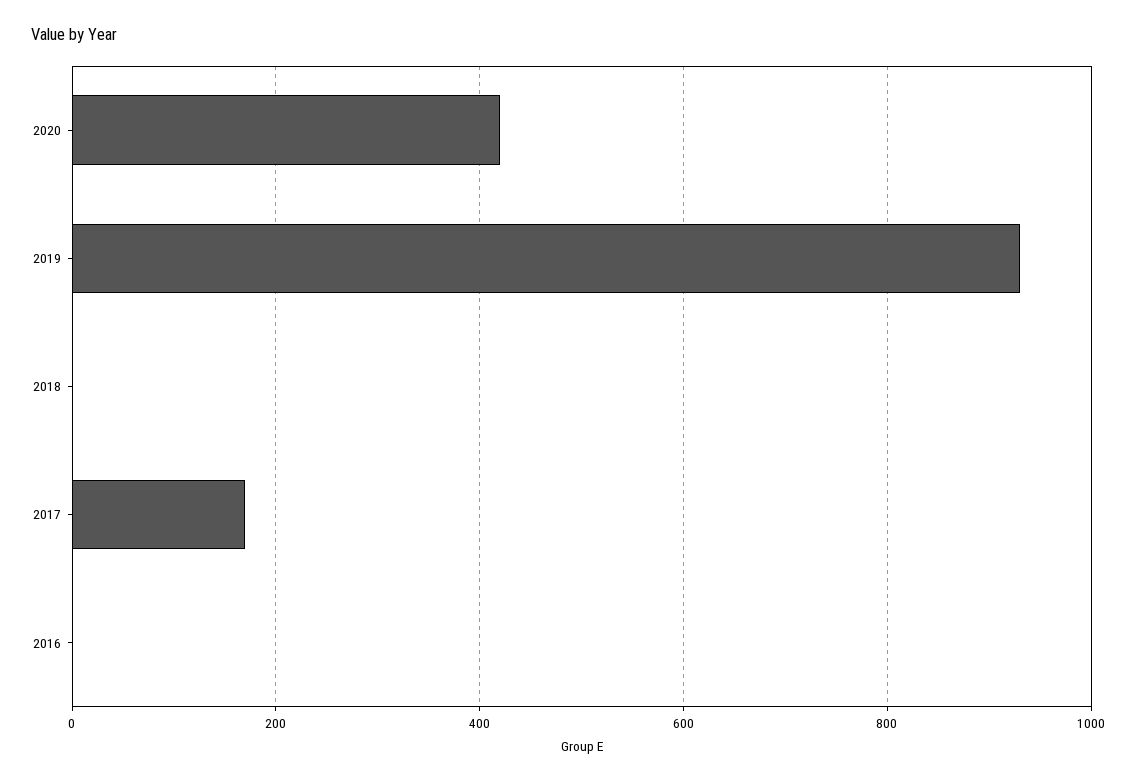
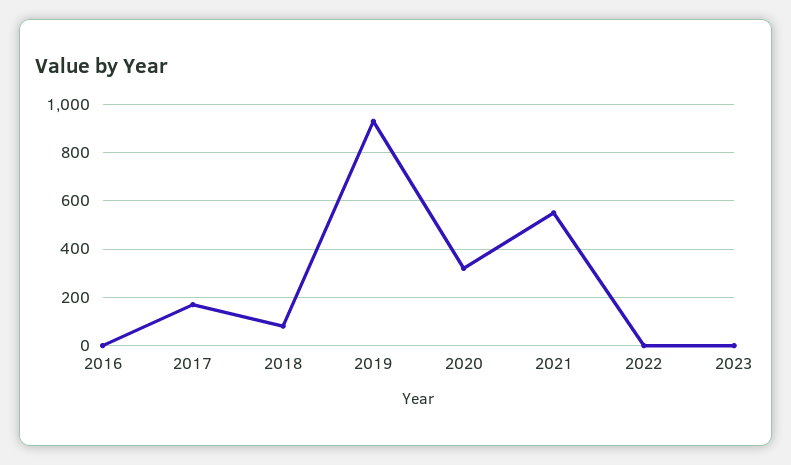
2020: 420 -> 325
2018: 0 -> 75
2021: none -> 550
2022: none -> 0
2023: none -> 0

